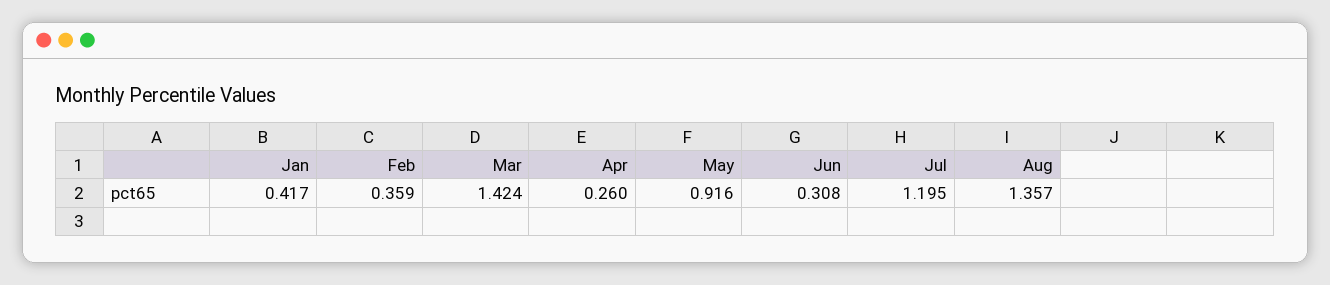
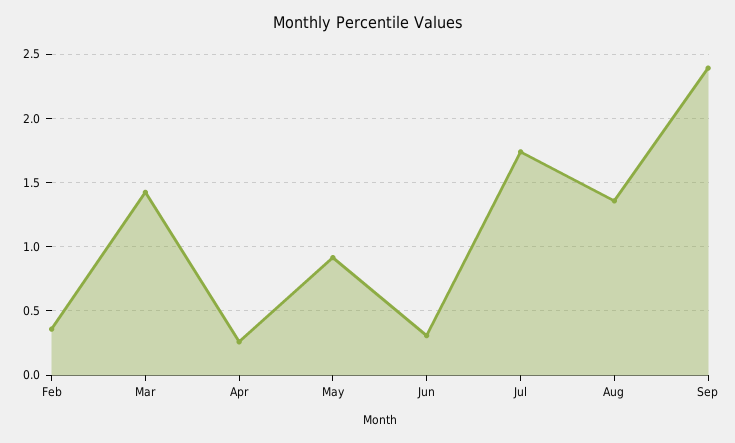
Jan: 0.417 -> none
Jul: 1.195 -> 1.75
Sep: none -> 2.4

